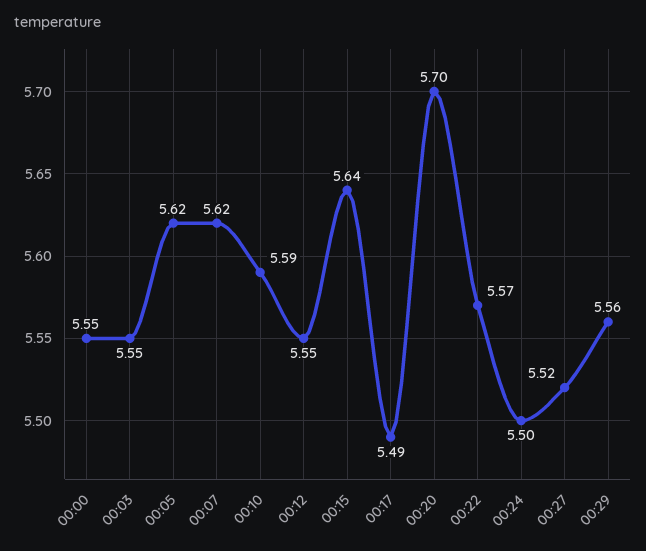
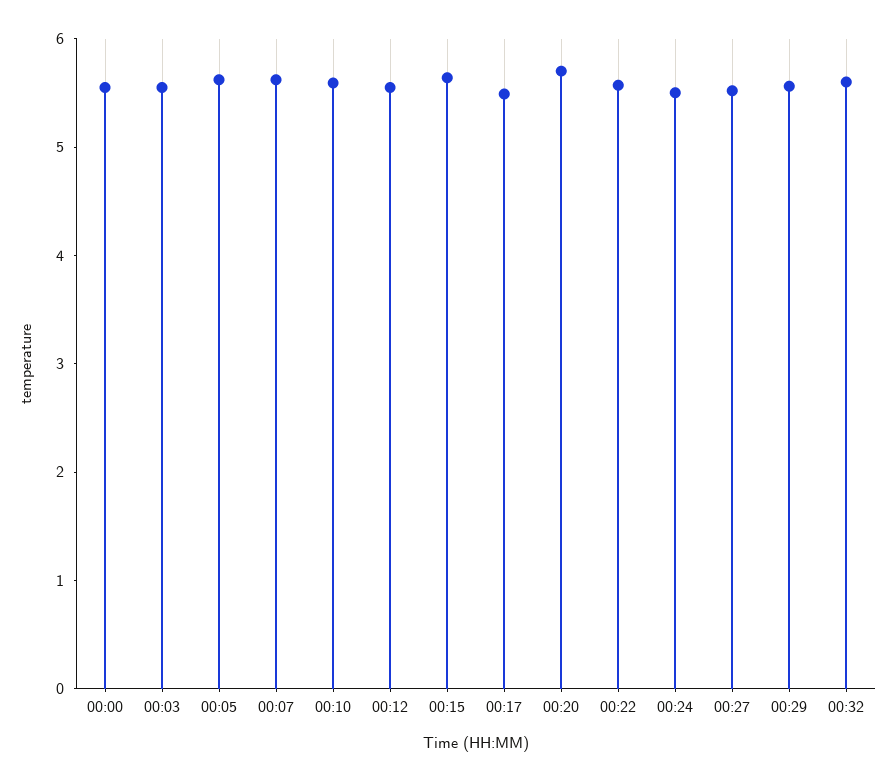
00:32: none -> 5.6

